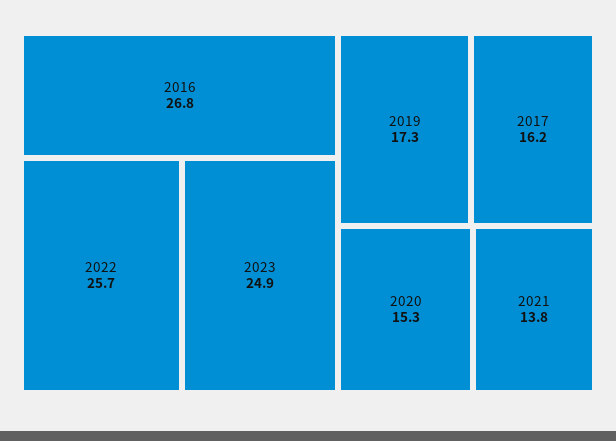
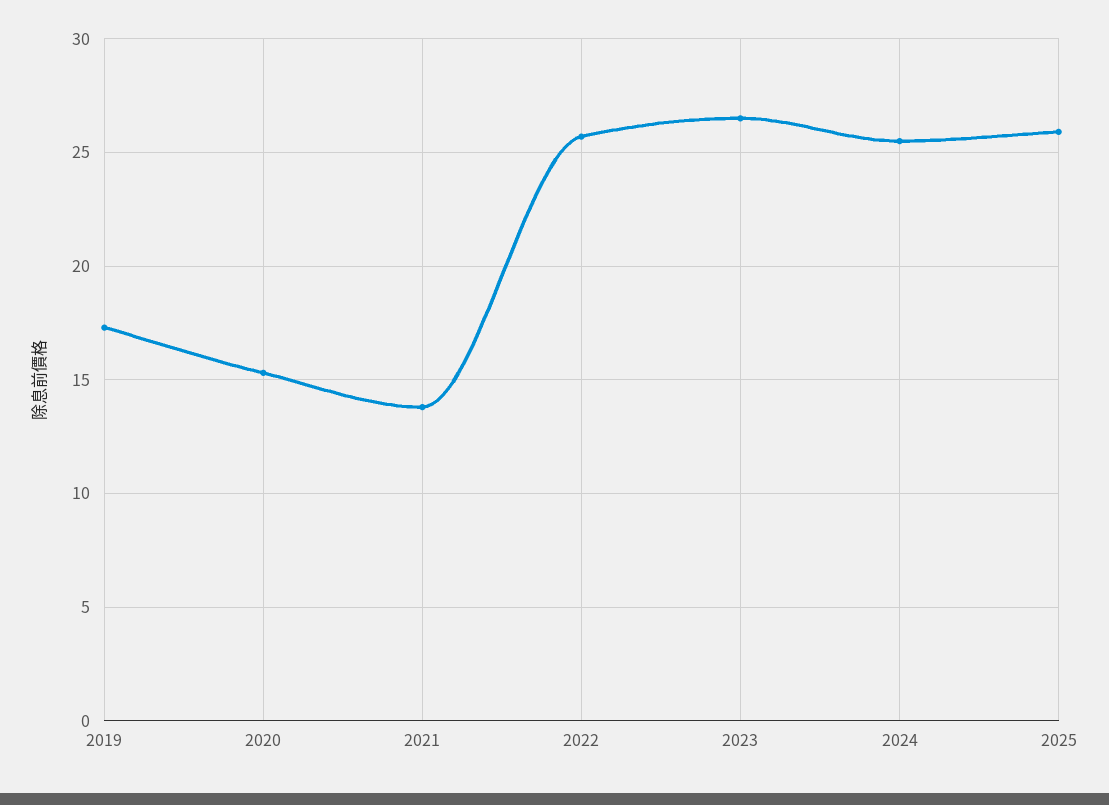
2016: 26.8 -> none
2023: 24.9 -> 26.5
2017: 16.2 -> none
2024: none -> 25.5
2025: none -> 26

